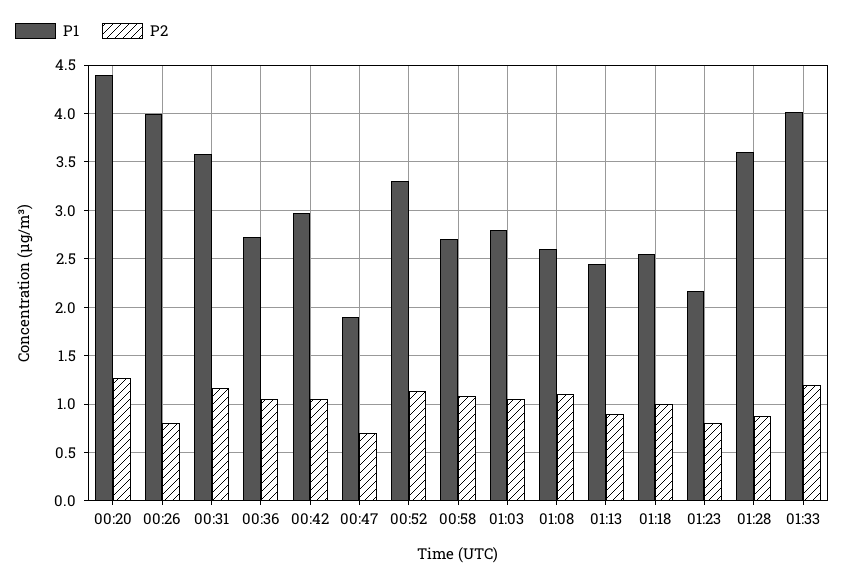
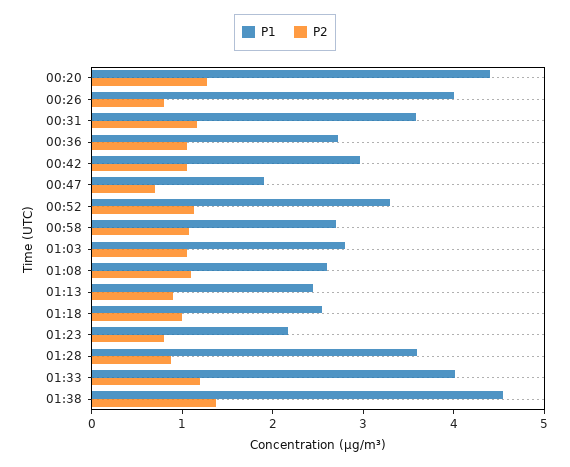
P1, 01:38: none -> 4.6
P2, 01:38: none -> 1.4

